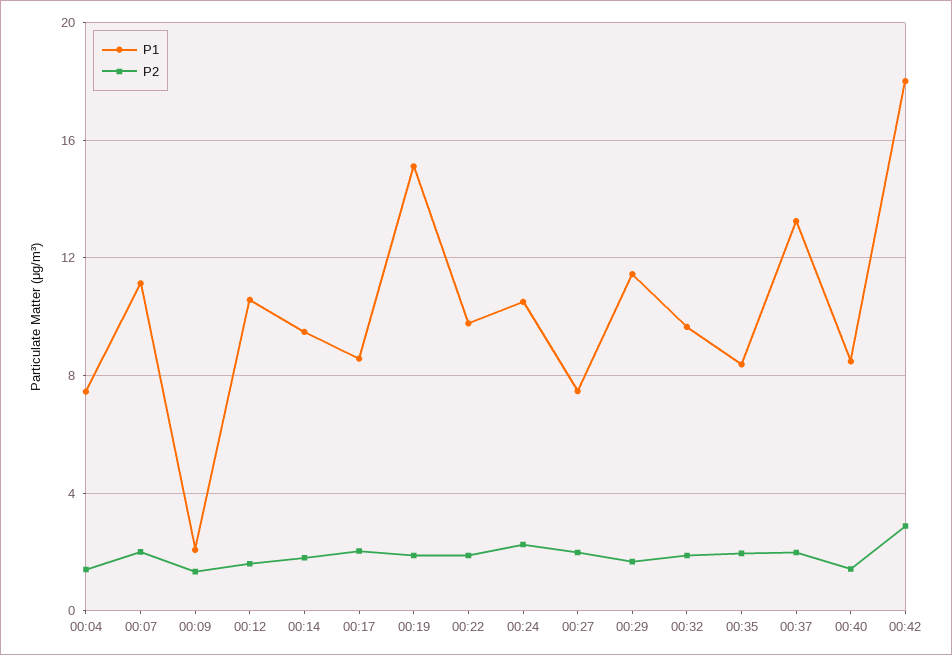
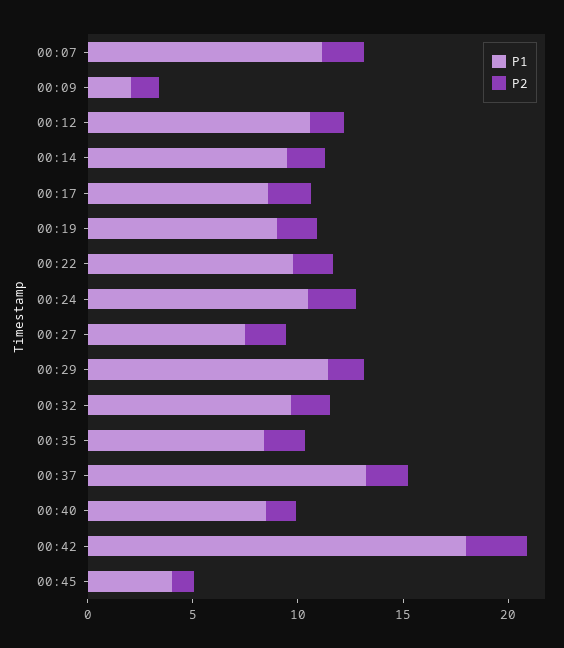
P1, 00:04: 7.5 -> none
P2, 00:04: 1.5 -> none
P1, 00:19: 15 -> 9
P1, 00:45: none -> 4
P2, 00:45: none -> 1

